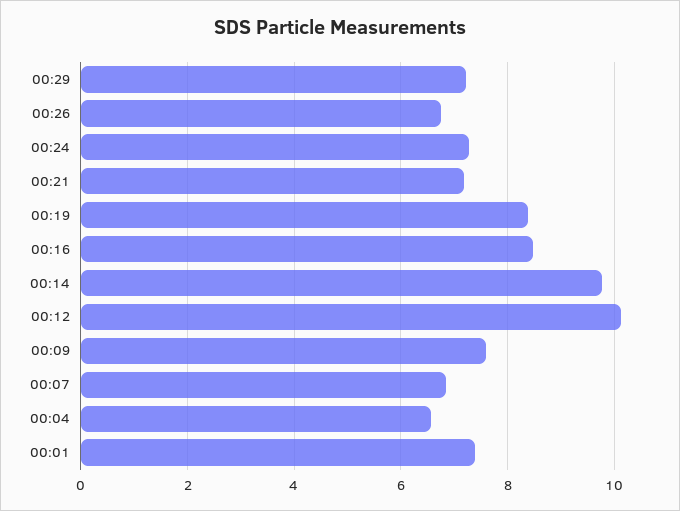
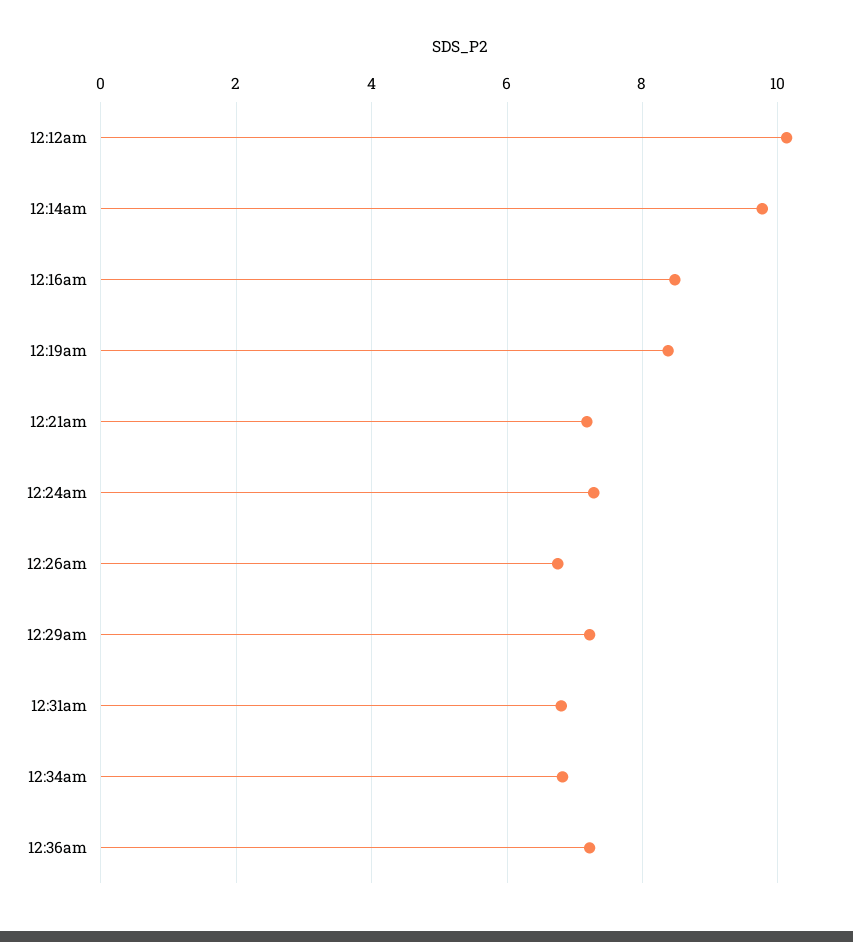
00:09: 7.6 -> none
00:07: 6.8 -> none
00:04: 6.6 -> none
00:01: 7.4 -> none
12:31am: none -> 6.8
12:34am: none -> 6.8
12:36am: none -> 7.2

